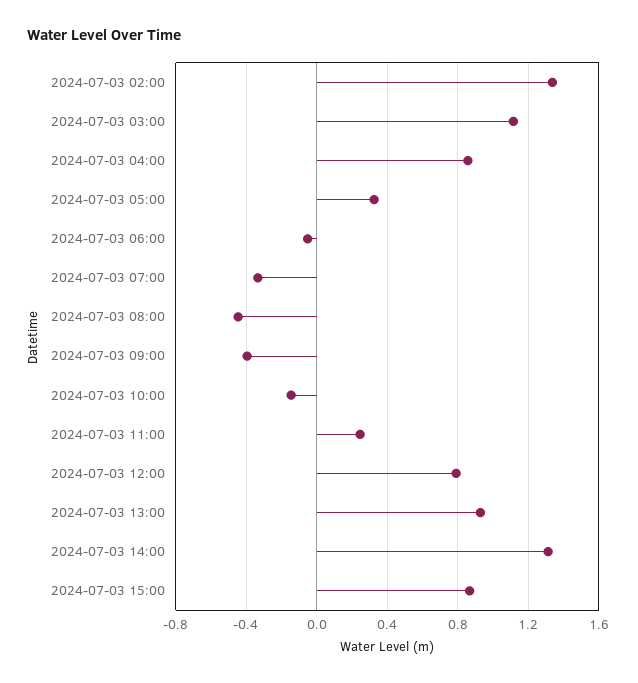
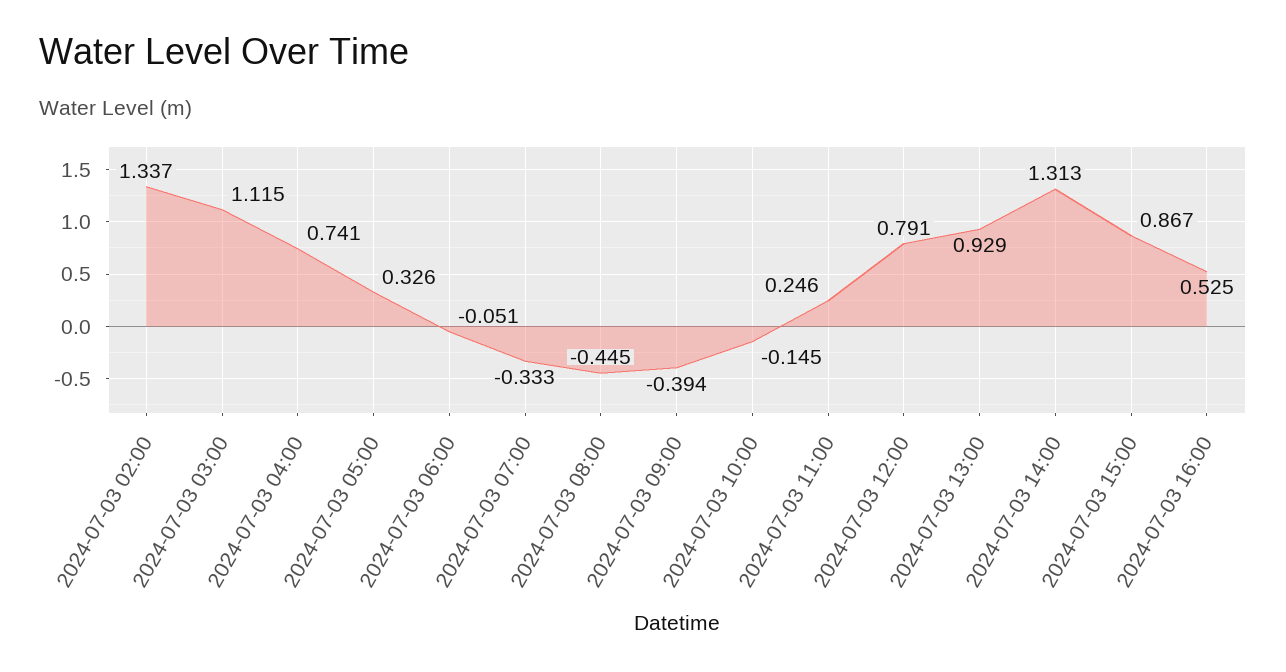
2024-07-03 04:00: 0.85 -> 0.741
2024-07-03 16:00: none -> 0.525

